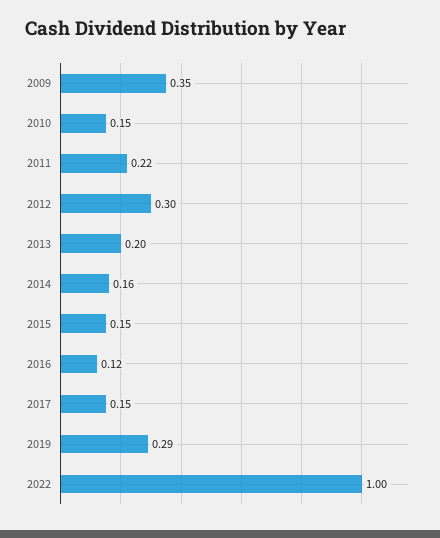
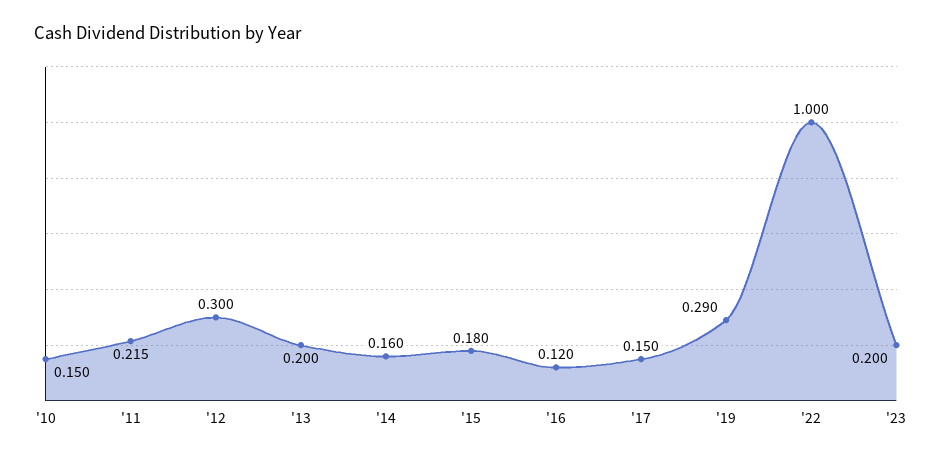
2009: 0.35 -> none
2015: 0.15 -> 0.18
'23: none -> 0.2

